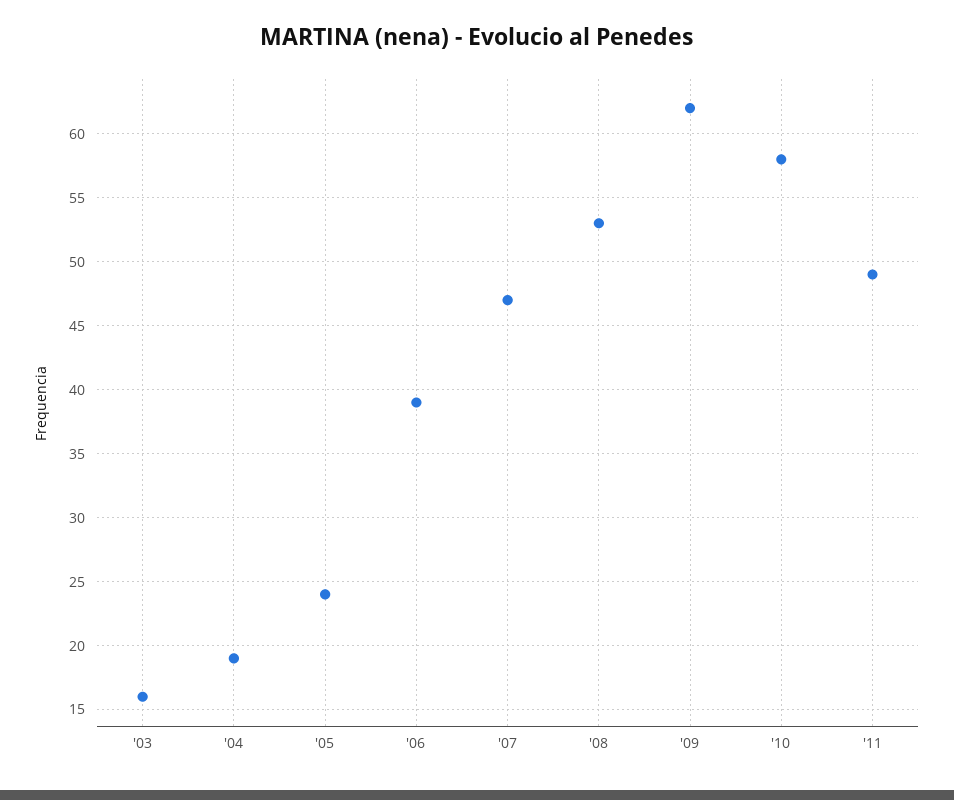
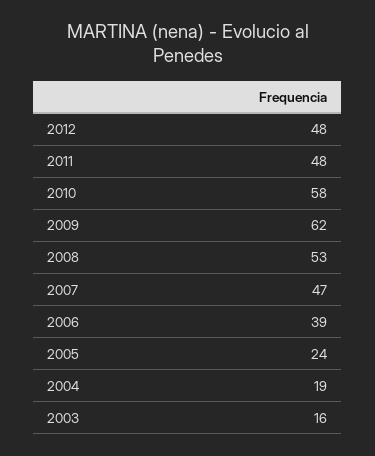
'11: 49 -> 48
2012: none -> 48

